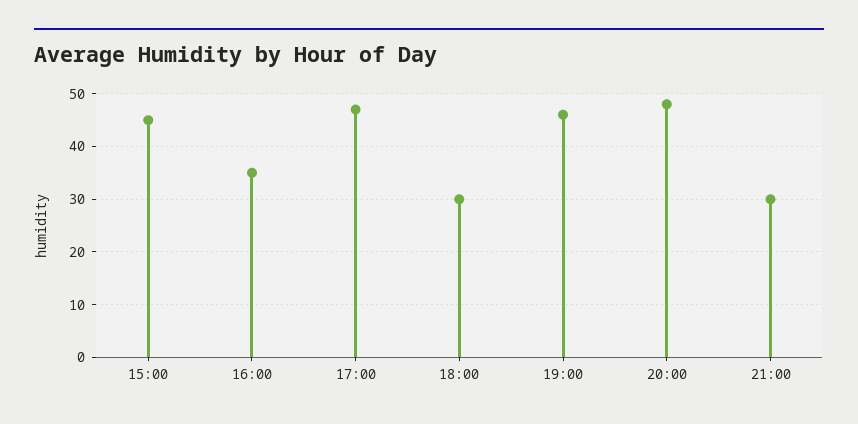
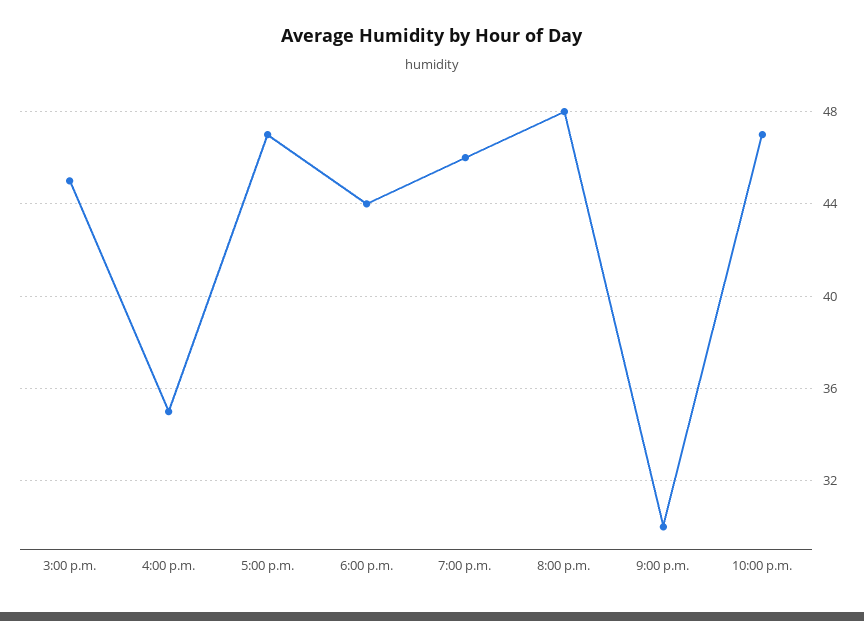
18:00: 30 -> 44
10:00 p.m.: none -> 47

